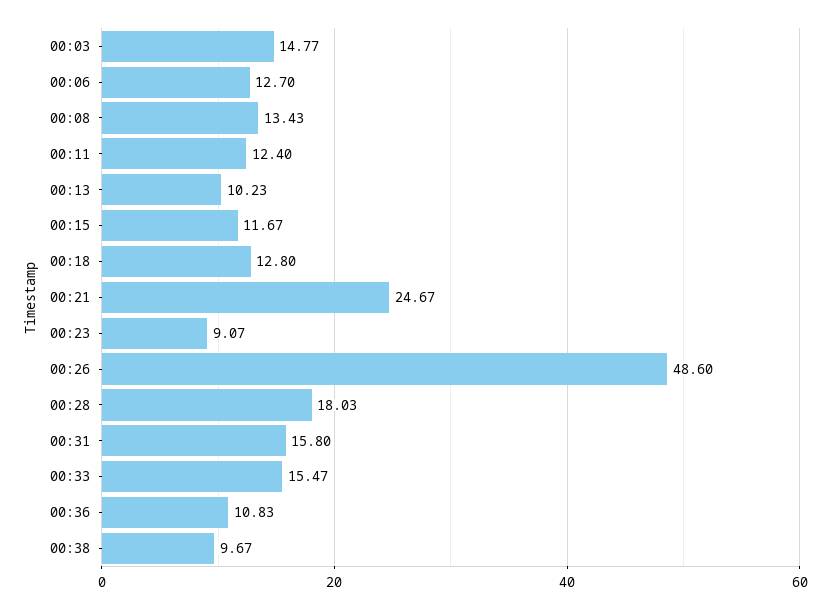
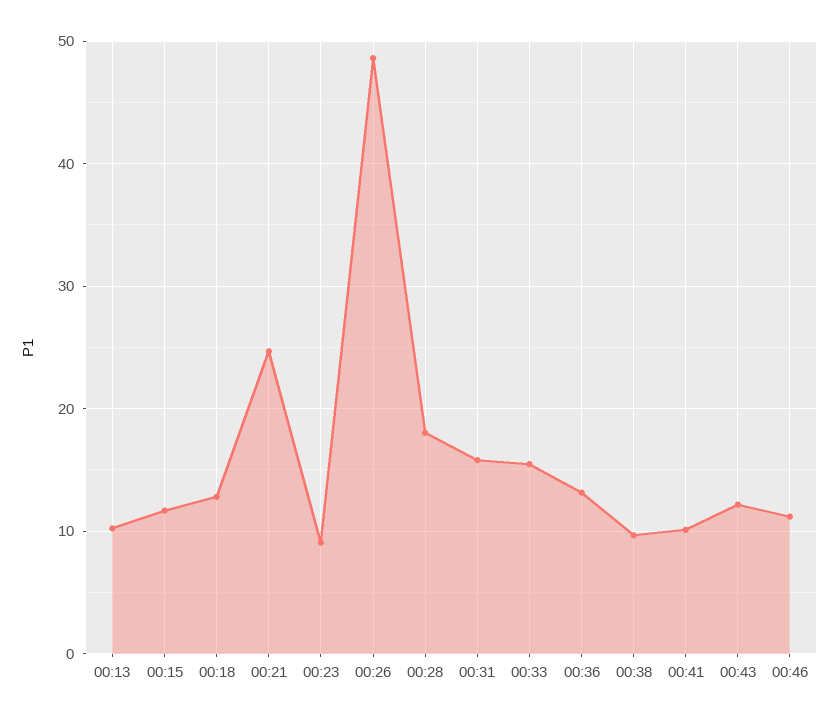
00:03: 14.77 -> none
00:06: 12.7 -> none
00:08: 13.43 -> none
00:11: 12.4 -> none
00:36: 10.83 -> 13
00:41: none -> 10
00:43: none -> 12
00:46: none -> 11

